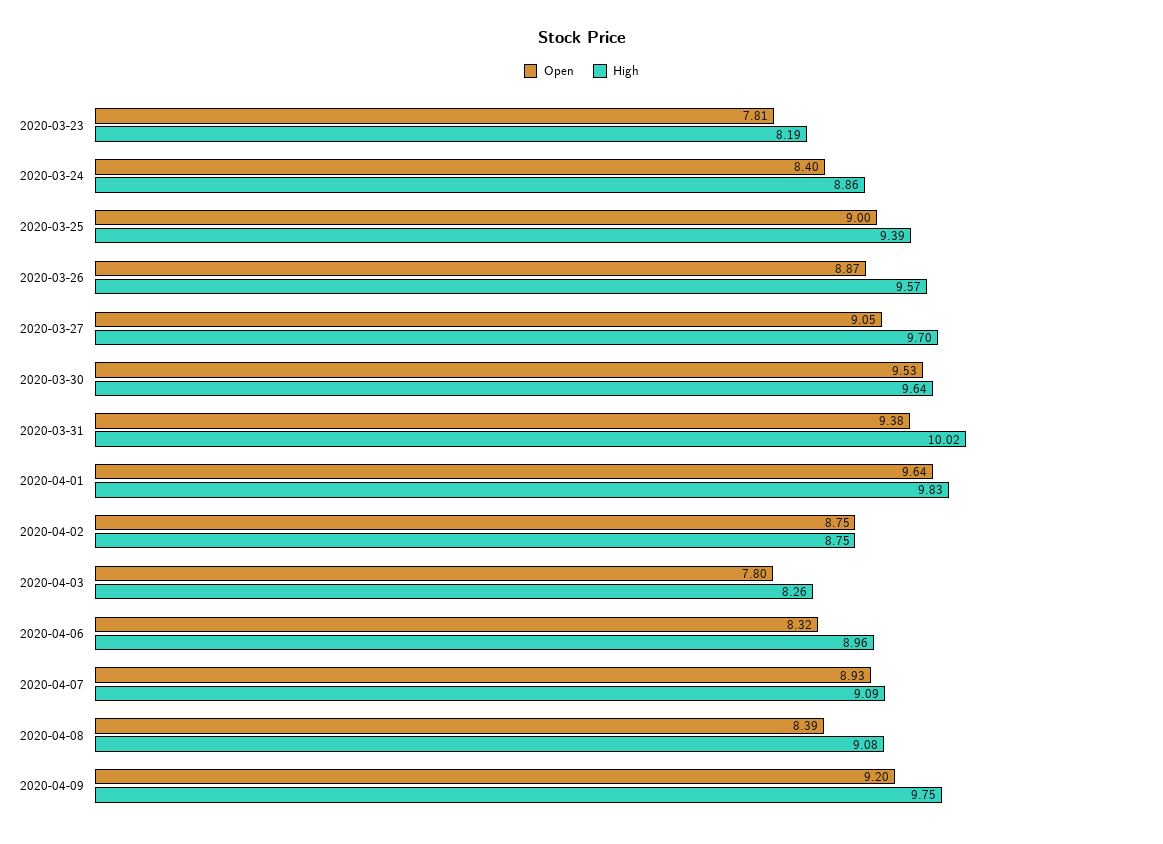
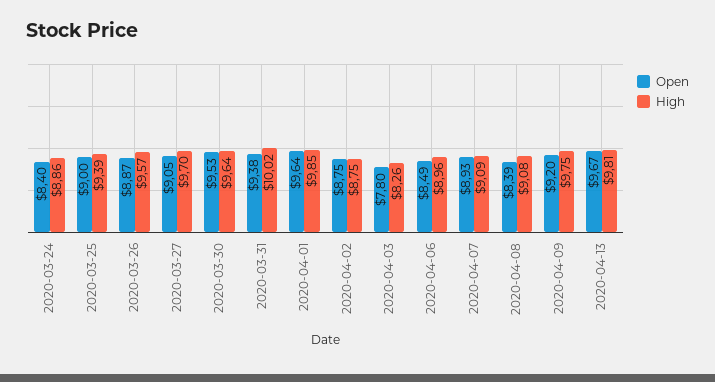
Open, 2020-03-23: 7.81 -> none
High, 2020-03-23: 8.19 -> none
High, 2020-04-01: 9.83 -> 9.85
Open, 2020-04-06: 8.32 -> 8.49
Open, 2020-04-13: none -> 9.67
High, 2020-04-13: none -> 9.81

